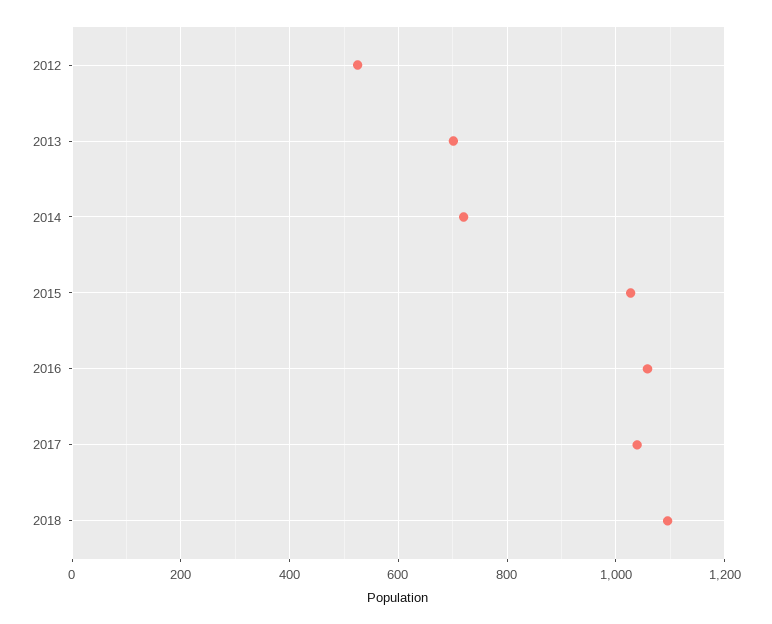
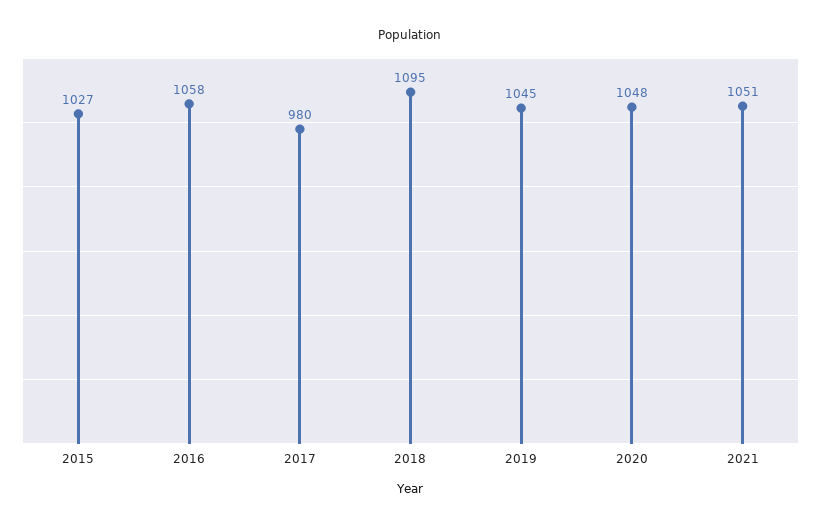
2012: 520 -> none
2013: 700 -> none
2014: 720 -> none
2017: 1040 -> 980
2019: none -> 1045
2020: none -> 1048
2021: none -> 1051

